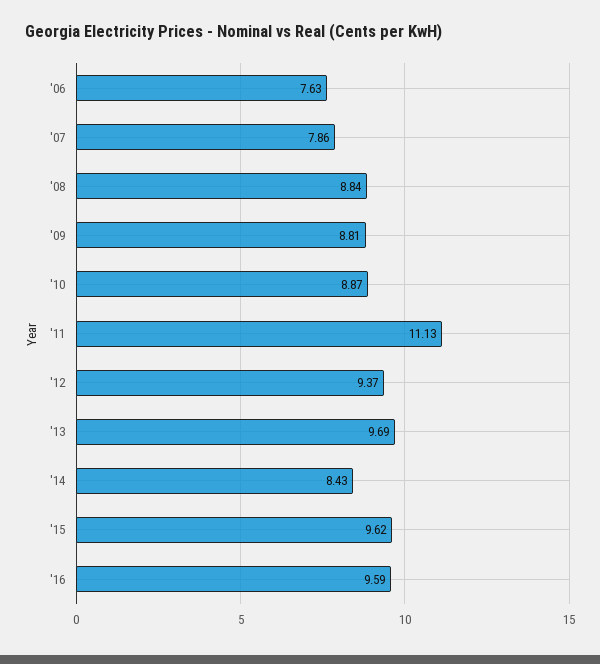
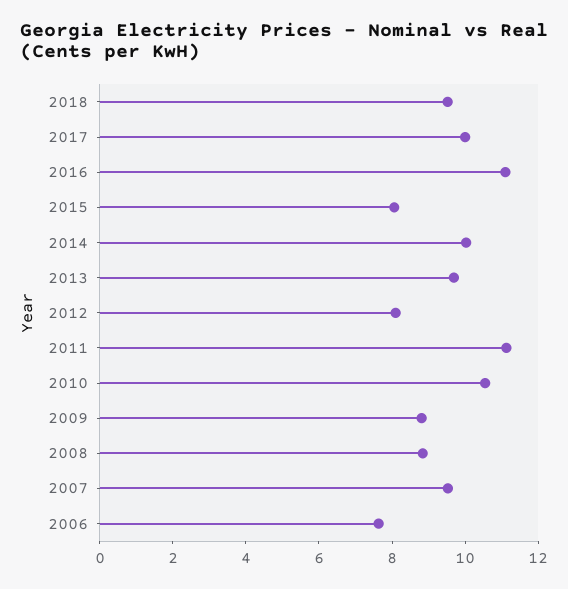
'07: 7.86 -> 9.5
'10: 8.87 -> 10.5
'12: 9.37 -> 8
'14: 8.43 -> 10
'15: 9.62 -> 8
'16: 9.59 -> 11
2018: none -> 9.5
2017: none -> 10

